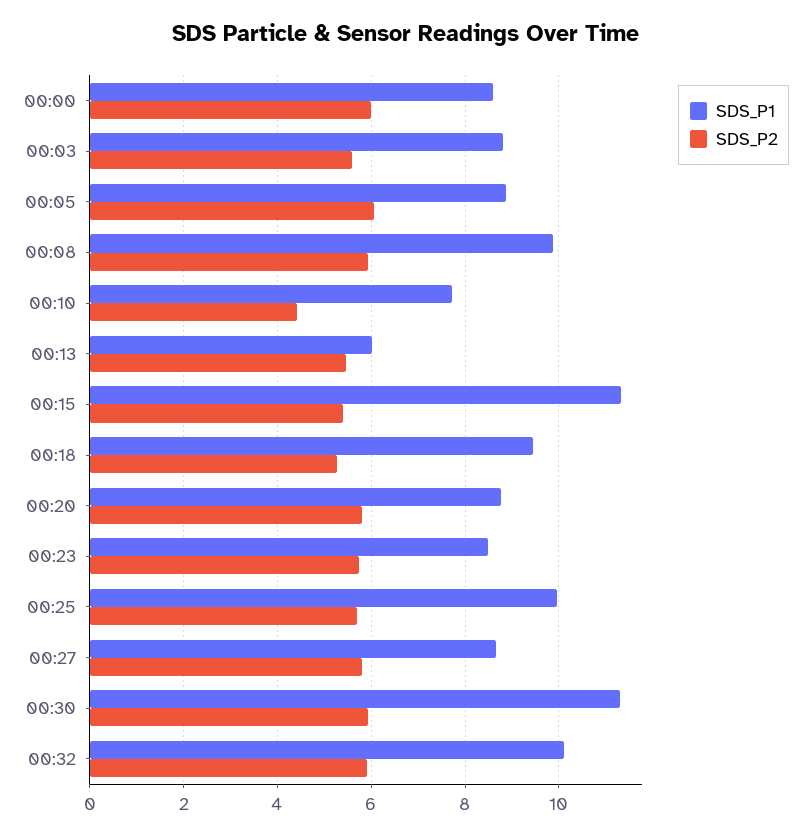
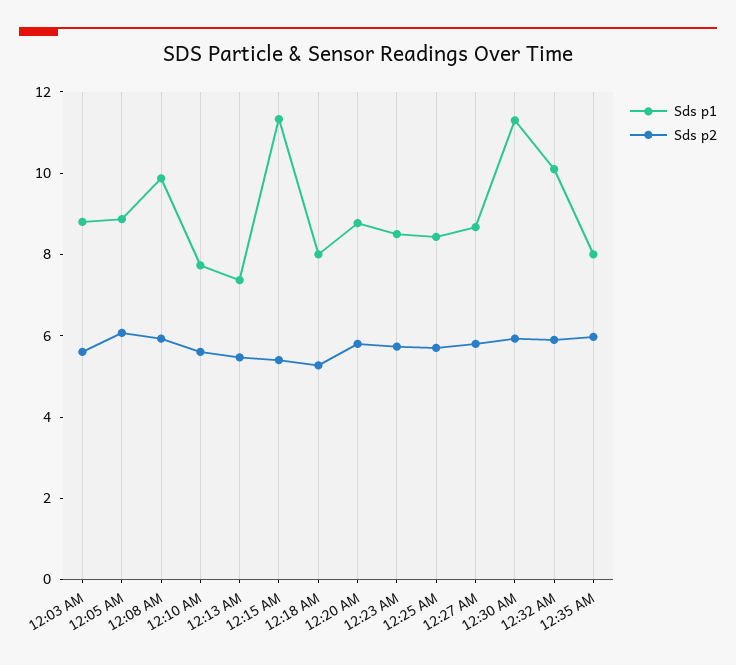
SDS_P1, 00:00: 8.6 -> none
SDS_P2, 00:00: 6 -> none
SDS_P2, 00:10: 4.4 -> 5.5
SDS_P1, 00:13: 6 -> 7.5
SDS_P1, 00:18: 9.4 -> 8
SDS_P1, 00:25: 10 -> 8.5
SDS_P1, 12:35 AM: none -> 8
SDS_P2, 12:35 AM: none -> 6

